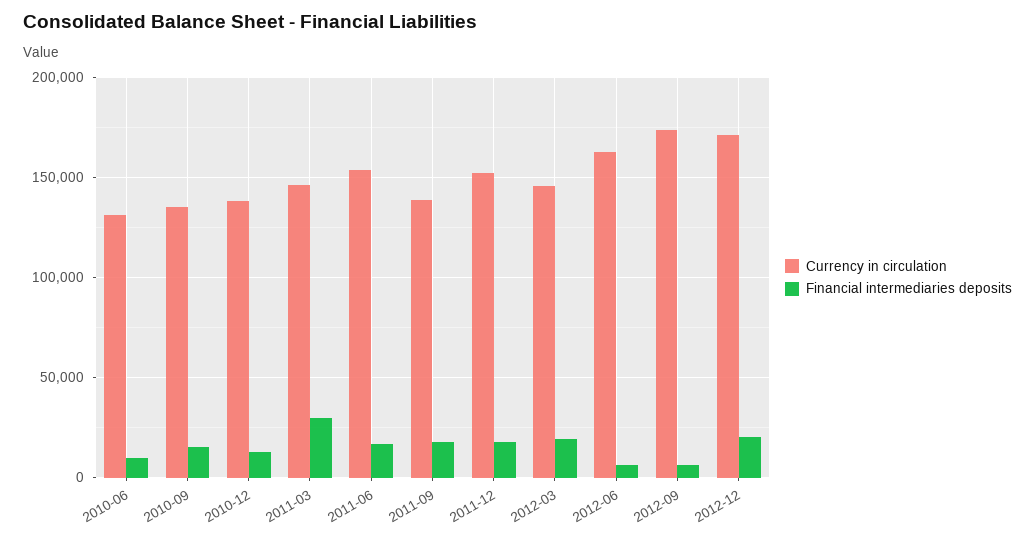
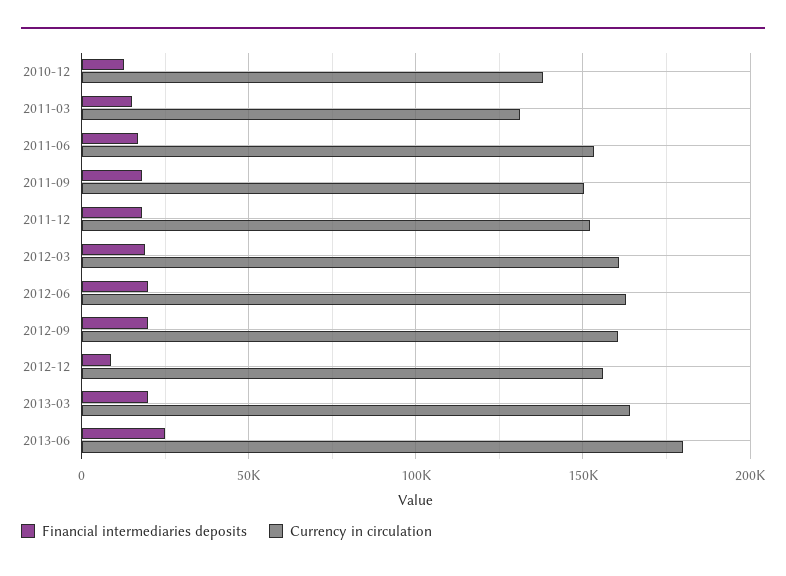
Currency in circulation, 2010-06: 130000 -> none
Financial intermediaries deposits, 2010-06: 10000 -> none
Currency in circulation, 2010-09: 135000 -> none
Financial intermediaries deposits, 2010-09: 15000 -> none
Currency in circulation, 2011-03: 145000 -> 130000
Financial intermediaries deposits, 2011-03: 30000 -> 15000
Currency in circulation, 2011-09: 140000 -> 150000
Currency in circulation, 2012-03: 145000 -> 160000
Financial intermediaries deposits, 2012-06: 5000 -> 20000
Currency in circulation, 2012-09: 175000 -> 160000
Financial intermediaries deposits, 2012-09: 5000 -> 20000
Currency in circulation, 2012-12: 170000 -> 155000
Financial intermediaries deposits, 2012-12: 20000 -> 10000
Financial intermediaries deposits, 2013-03: none -> 20000
Currency in circulation, 2013-03: none -> 165000
Financial intermediaries deposits, 2013-06: none -> 25000
Currency in circulation, 2013-06: none -> 180000

